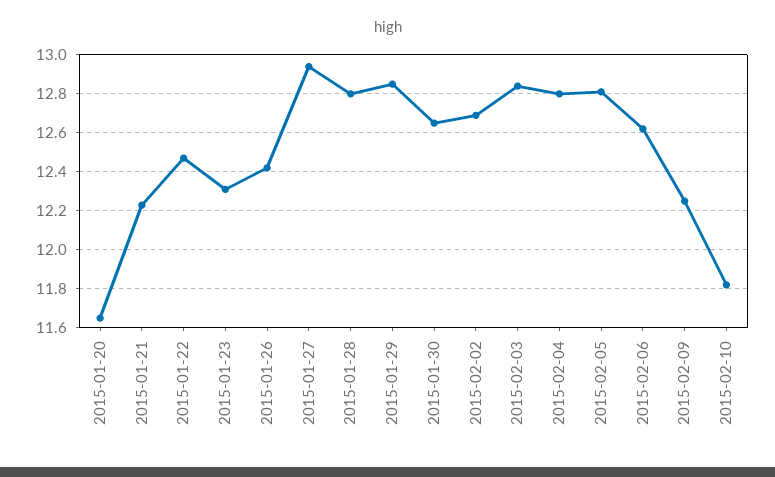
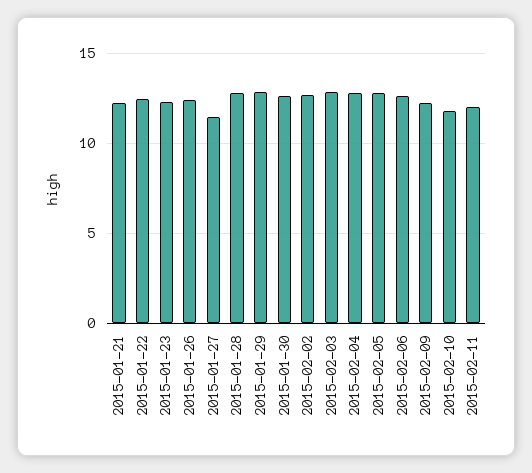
2015-01-20: 11.65 -> none
2015-01-27: 12.95 -> 11.5
2015-02-11: none -> 12

